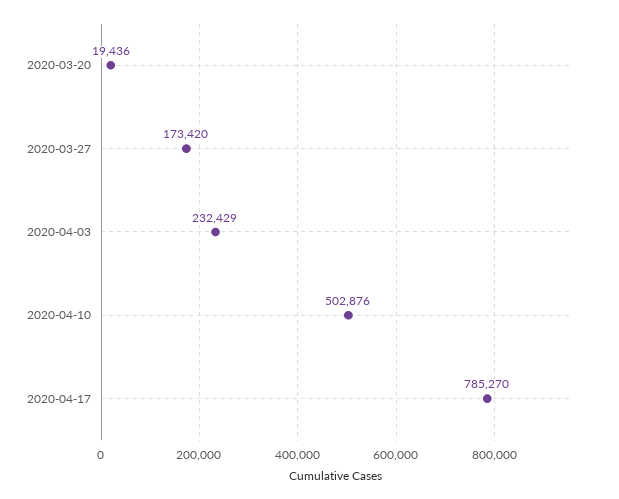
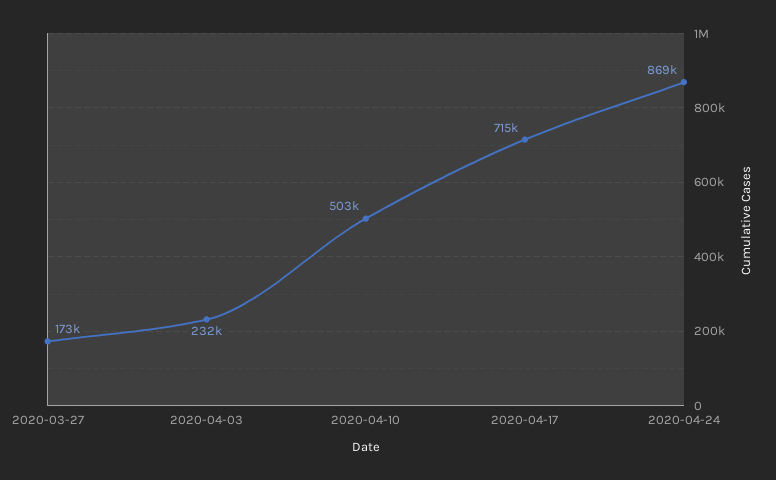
2020-03-20: 19436 -> none
2020-04-17: 785270 -> 715000
2020-04-24: none -> 869000

